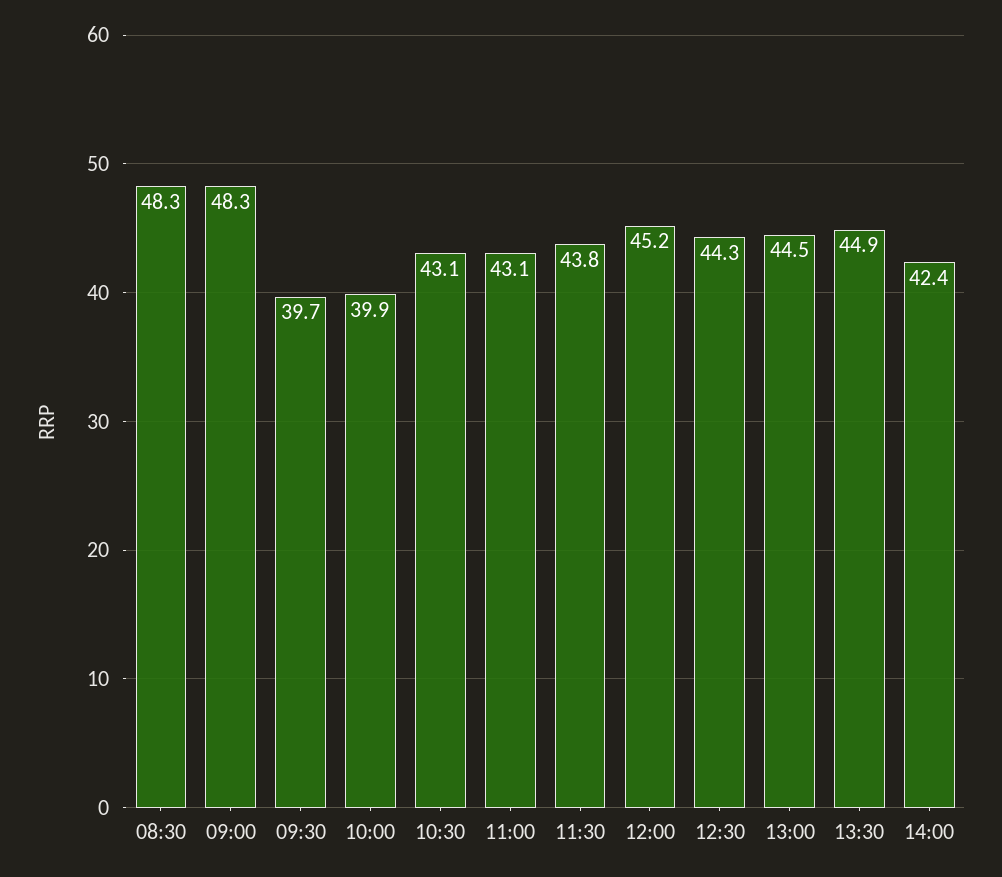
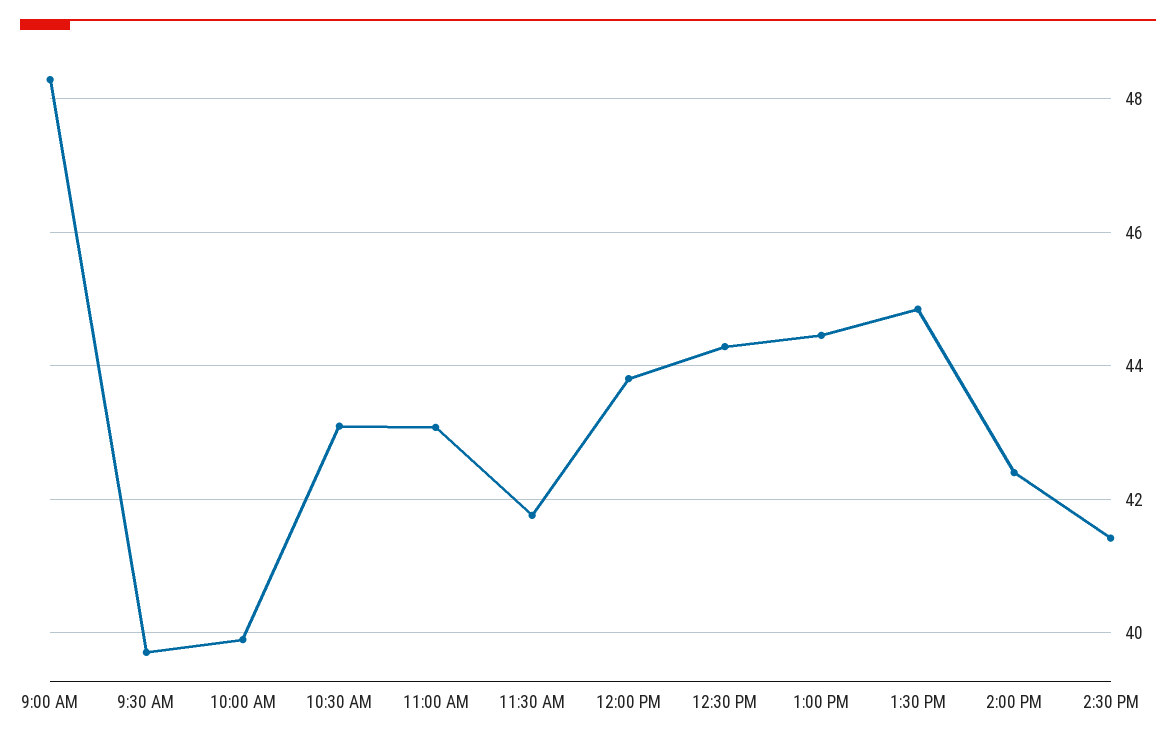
08:30: 48.3 -> none
11:30: 43.8 -> 41.8
12:00: 45.2 -> 43.8
2:30 PM: none -> 41.4

